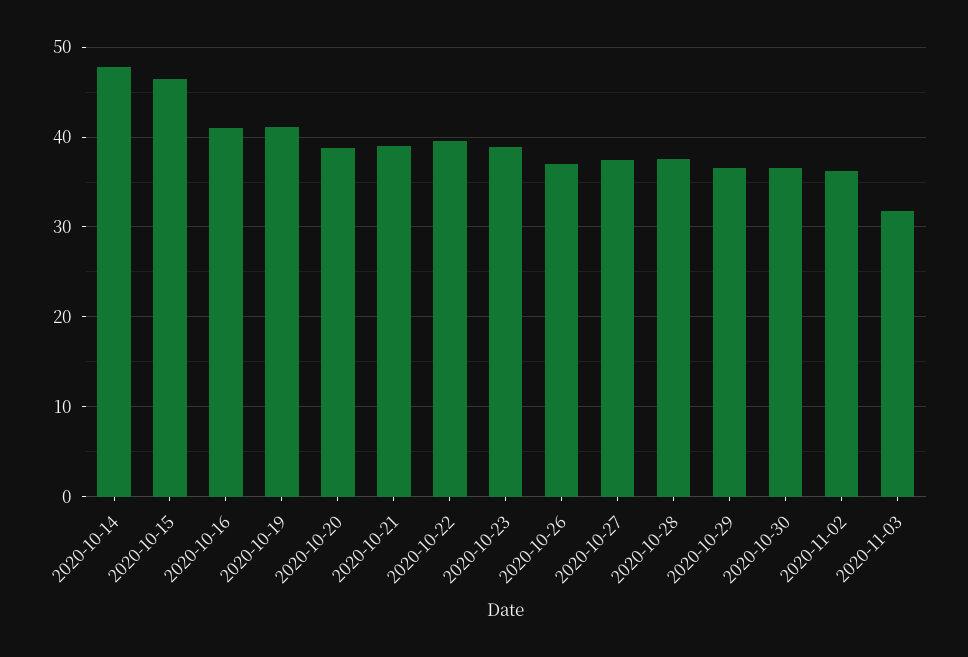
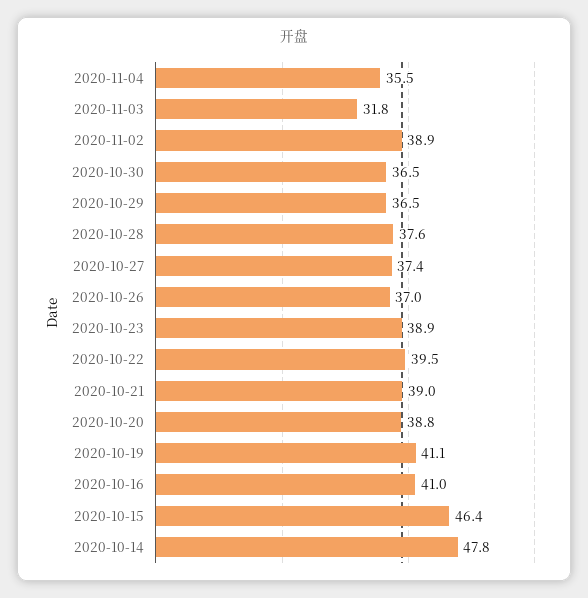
2020-11-02: 36 -> 38.9
2020-11-04: none -> 35.5

